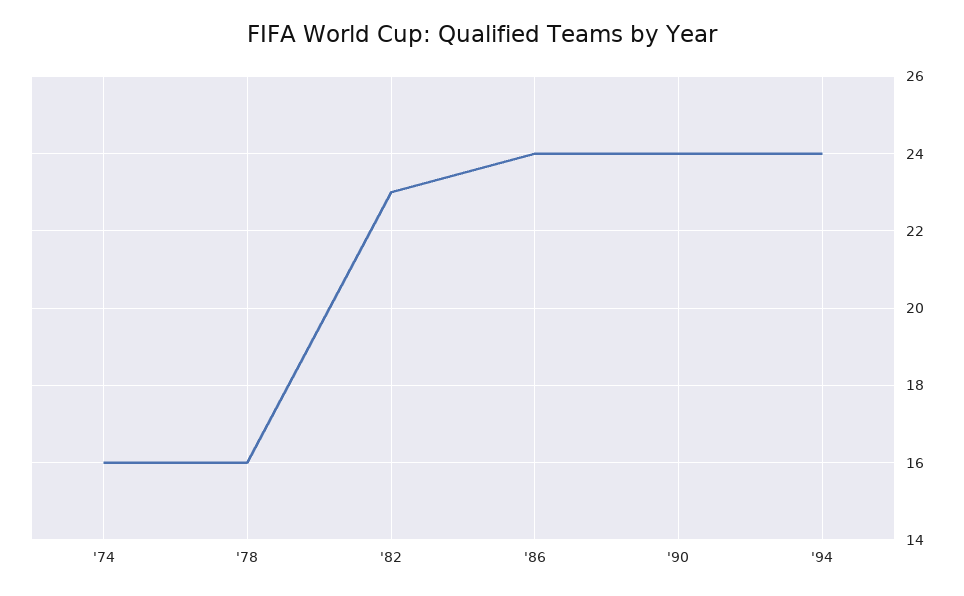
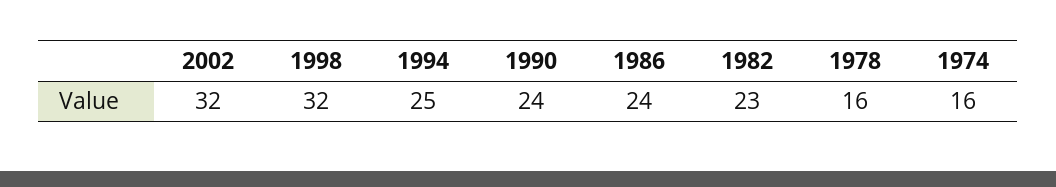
'94: 24 -> 25
2002: none -> 32
1998: none -> 32

